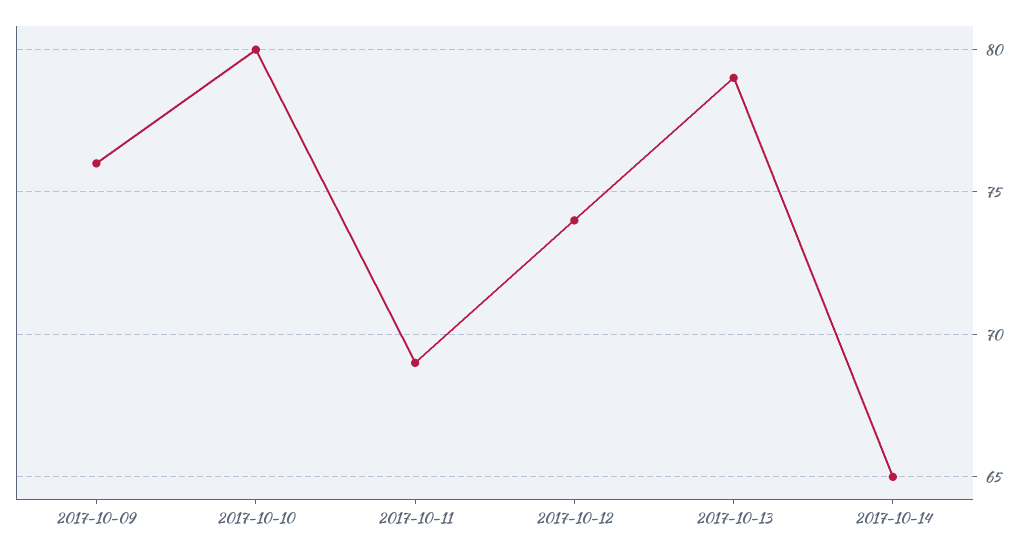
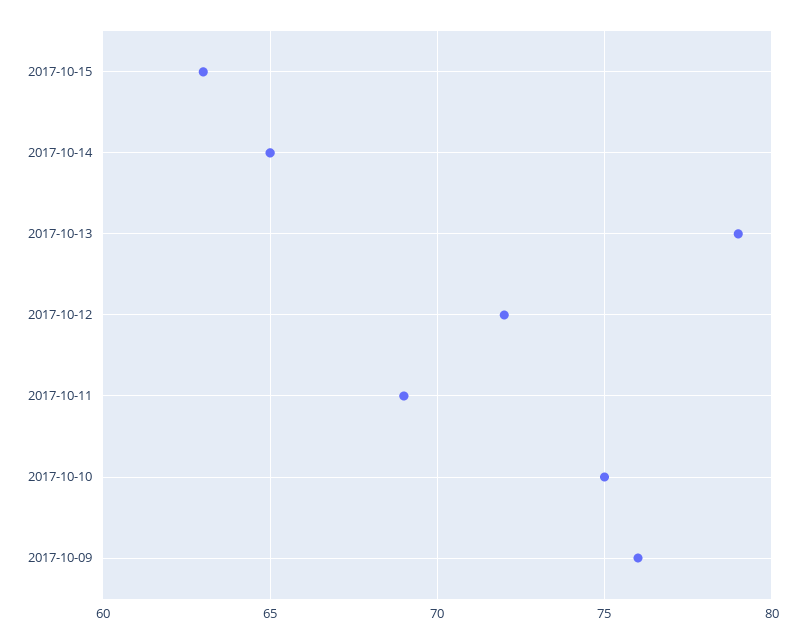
2017-10-10: 80 -> 75
2017-10-12: 74 -> 72
2017-10-15: none -> 63

